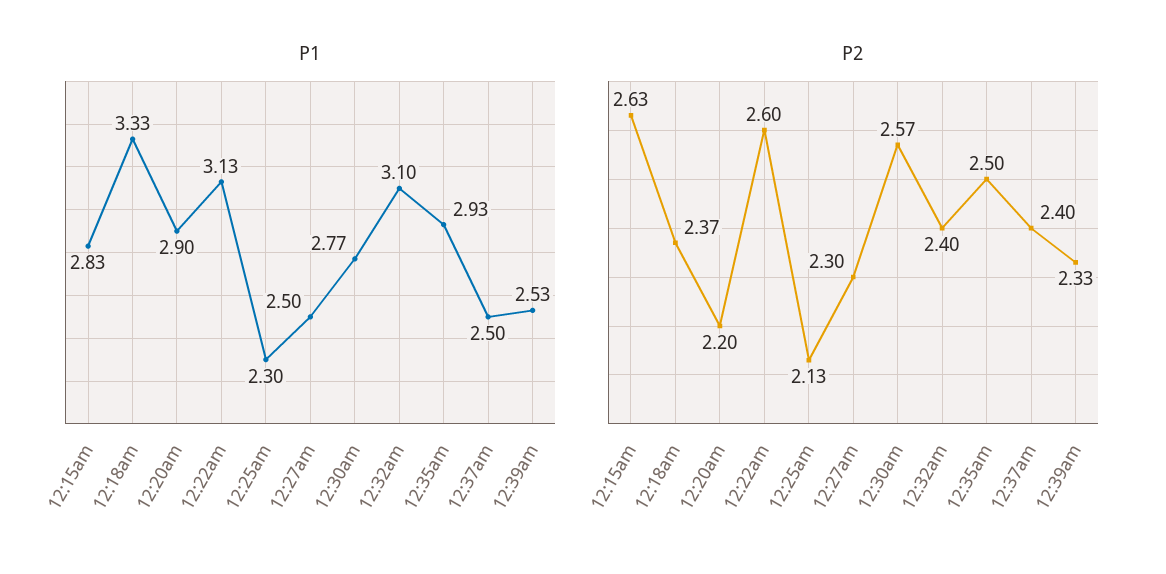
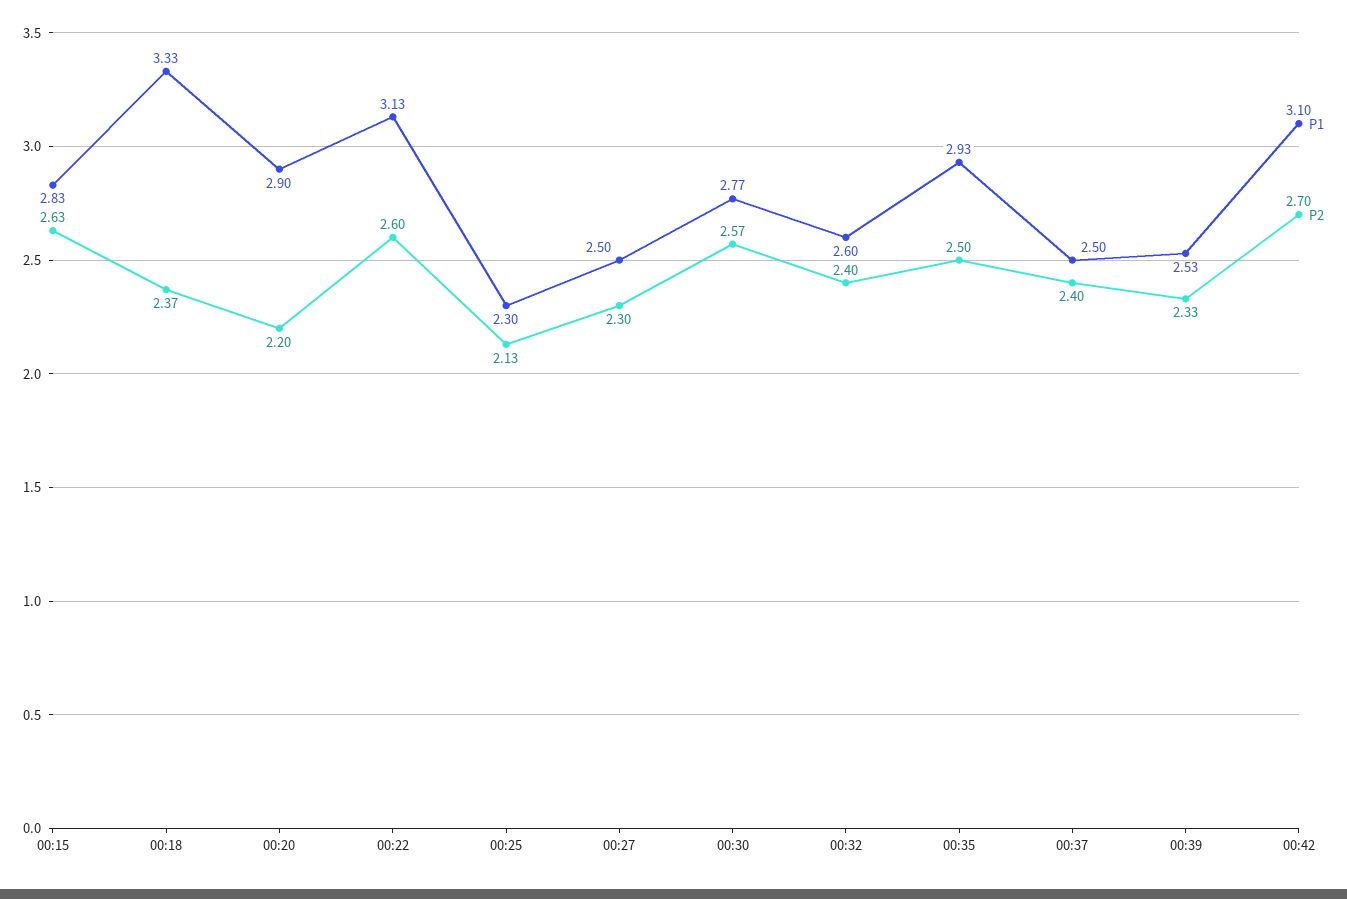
P1, 12:32am: 3.1 -> 2.6
P1, 00:42: none -> 3.1
P2, 00:42: none -> 2.7

